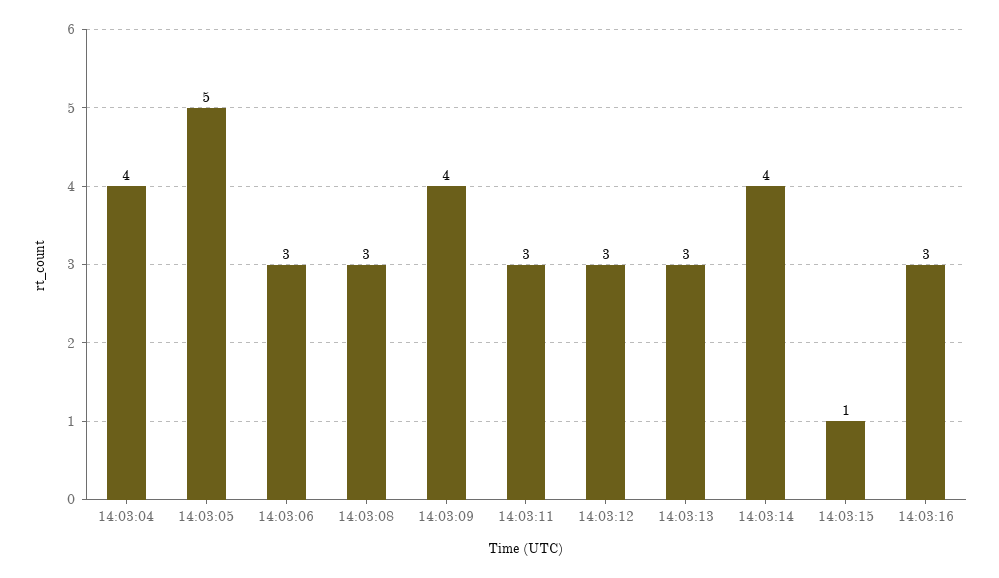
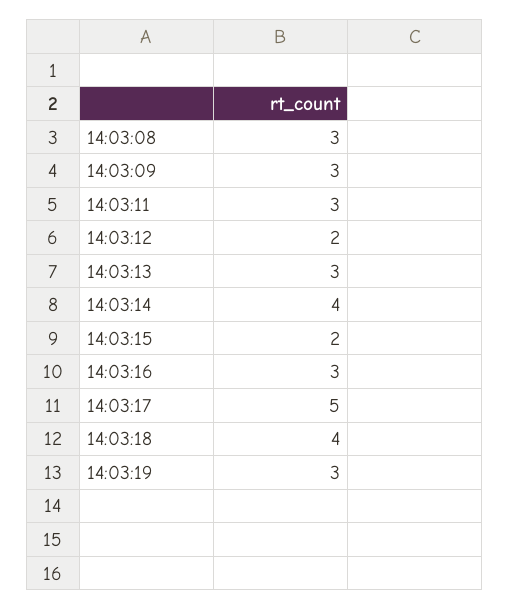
14:03:04: 4 -> none
14:03:05: 5 -> none
14:03:06: 3 -> none
14:03:09: 4 -> 3
14:03:12: 3 -> 2
14:03:15: 1 -> 2
14:03:17: none -> 5
14:03:18: none -> 4
14:03:19: none -> 3

